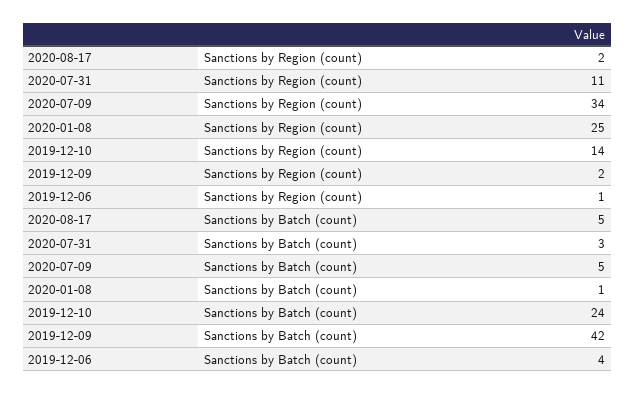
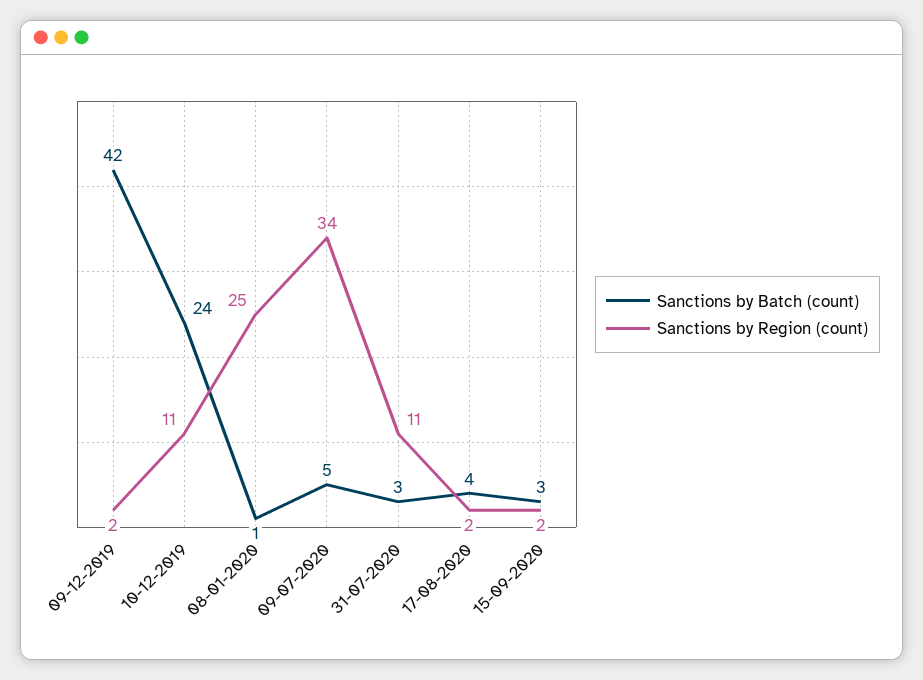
Sanctions by Region (count), 2019-12-10: 14 -> 11
Sanctions by Region (count), 2019-12-06: 1 -> none
Sanctions by Batch (count), 2020-08-17: 5 -> 4
Sanctions by Batch (count), 2019-12-06: 4 -> none
Sanctions by Batch (count), 15-09-2020: none -> 3
Sanctions by Region (count), 15-09-2020: none -> 2

